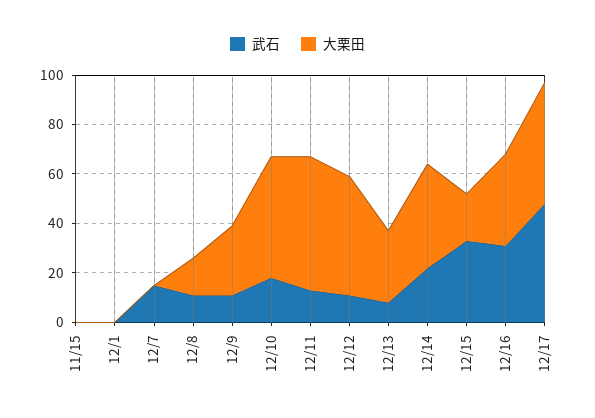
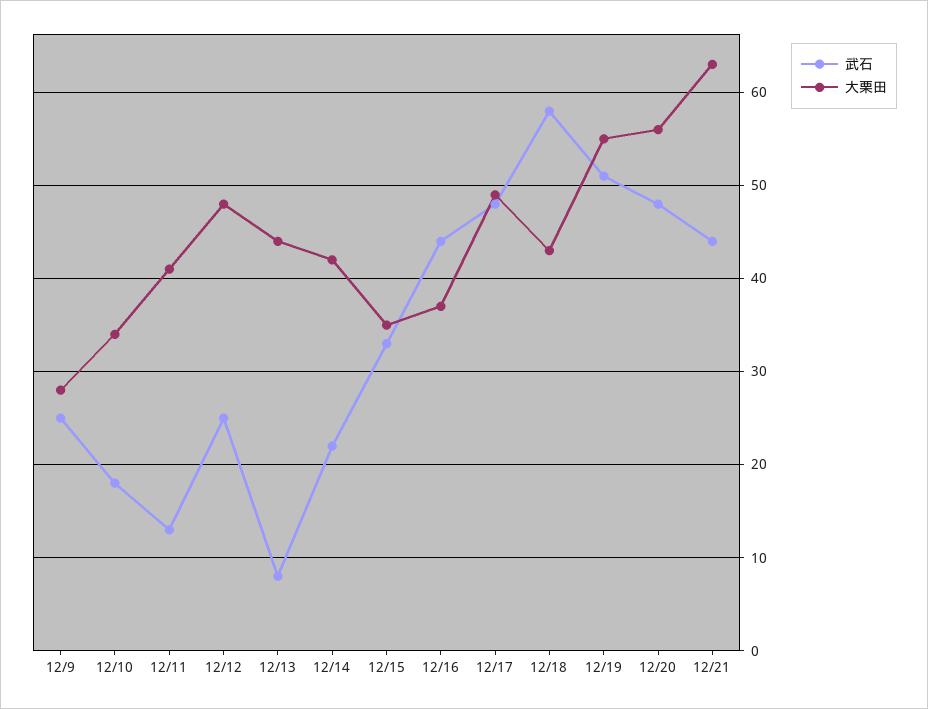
武石, 11/15: 0 -> none
大栗田, 11/15: 0 -> none
武石, 12/1: 0 -> none
大栗田, 12/1: 0 -> none
武石, 12/7: 15 -> none
大栗田, 12/7: 0 -> none
武石, 12/8: 10 -> none
大栗田, 12/8: 15 -> none
武石, 12/9: 10 -> 25
大栗田, 12/10: 50 -> 34
大栗田, 12/11: 55 -> 41
武石, 12/12: 10 -> 25
大栗田, 12/13: 30 -> 44
大栗田, 12/15: 20 -> 35
武石, 12/16: 30 -> 44
武石, 12/18: none -> 58
大栗田, 12/18: none -> 43
武石, 12/19: none -> 51
大栗田, 12/19: none -> 55
武石, 12/20: none -> 48
大栗田, 12/20: none -> 56
武石, 12/21: none -> 44
大栗田, 12/21: none -> 63

